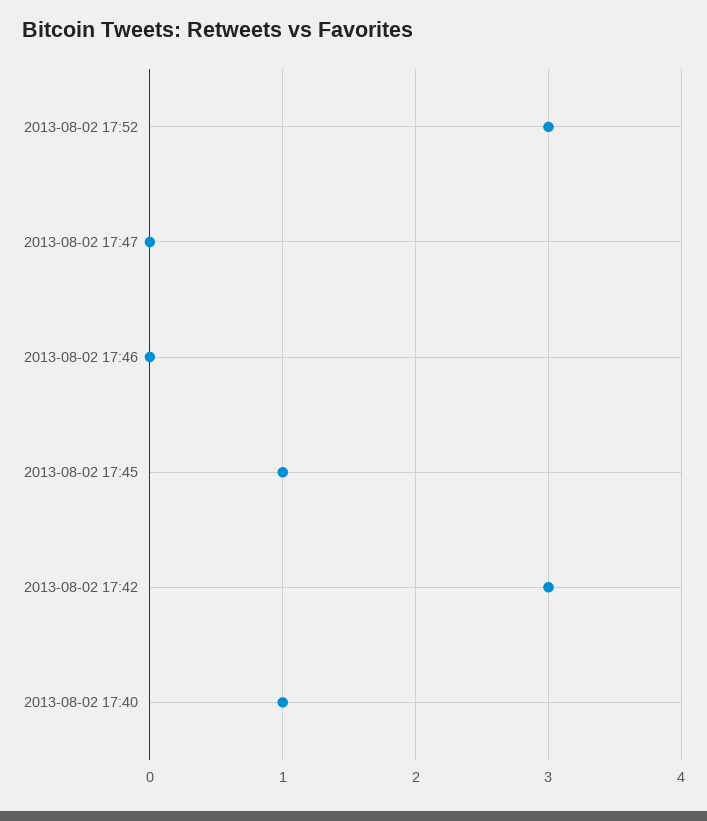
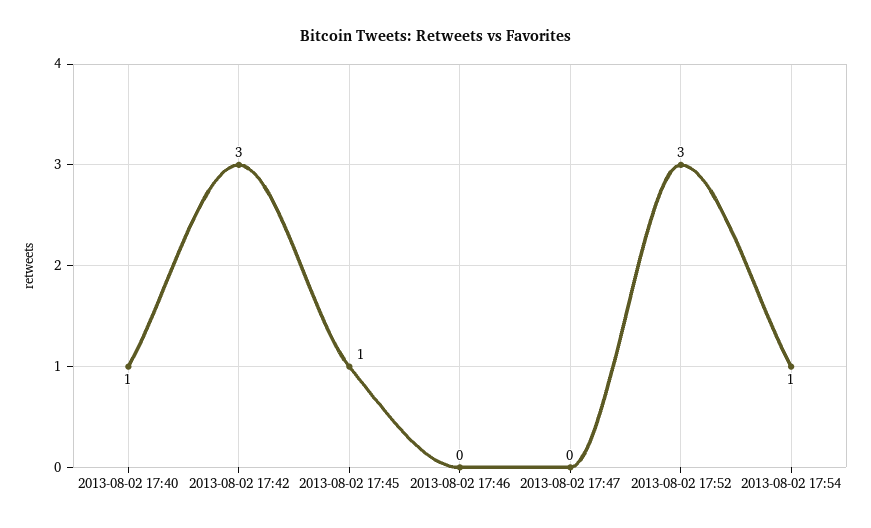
2013-08-02 17:54: none -> 1

